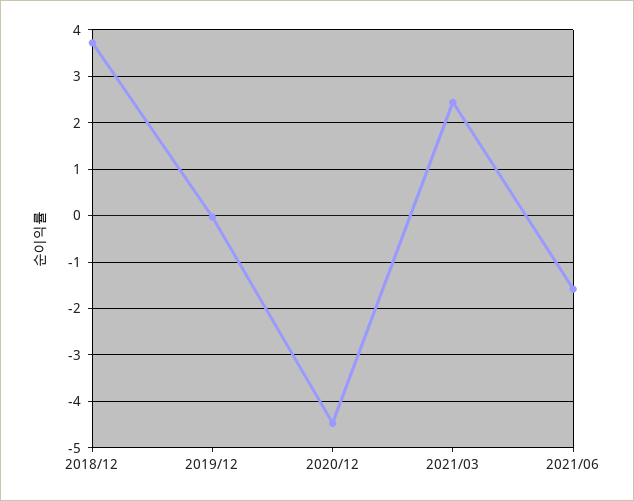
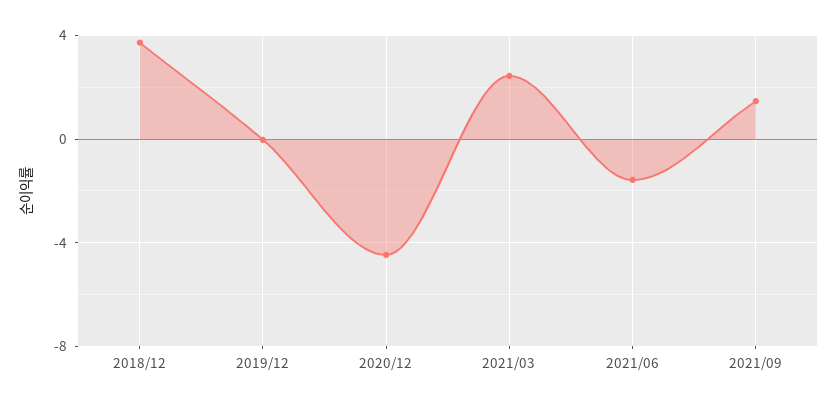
2021/09: none -> 1.5

